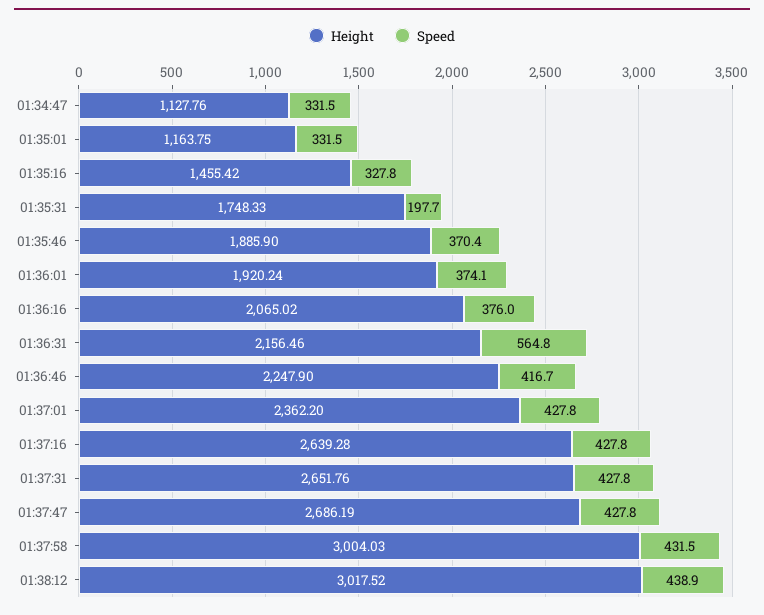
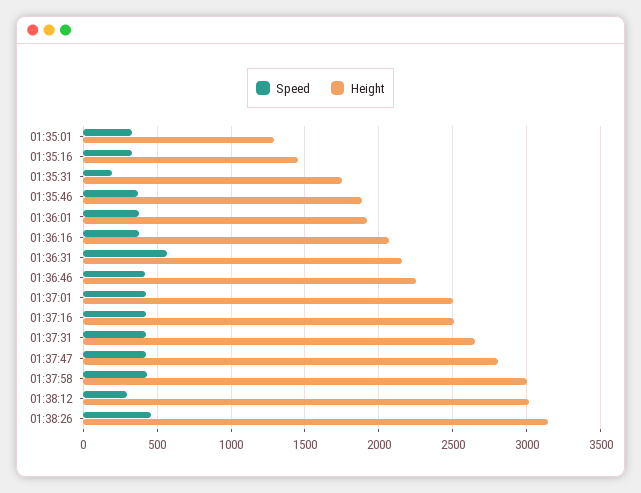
Height, 01:34:47: 1127.76 -> none
Speed, 01:34:47: 331.5 -> none
Height, 01:35:01: 1163.75 -> 1300
Height, 01:37:01: 2362.2 -> 2500
Height, 01:37:16: 2639.28 -> 2500
Height, 01:37:47: 2686.19 -> 2800
Speed, 01:38:12: 438.9 -> 300
Speed, 01:38:26: none -> 450
Height, 01:38:26: none -> 3150

